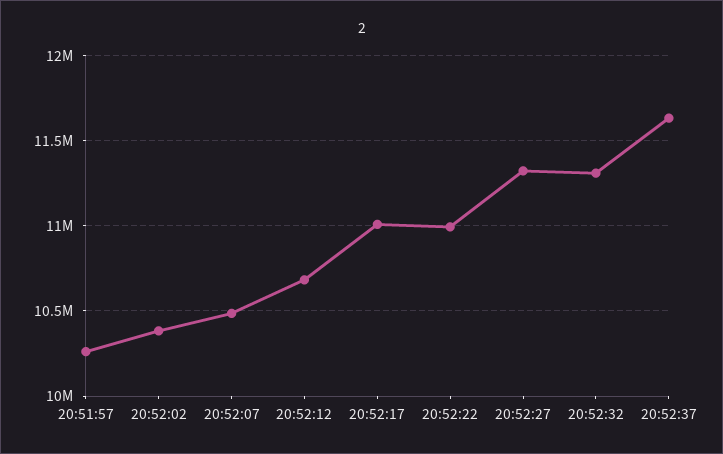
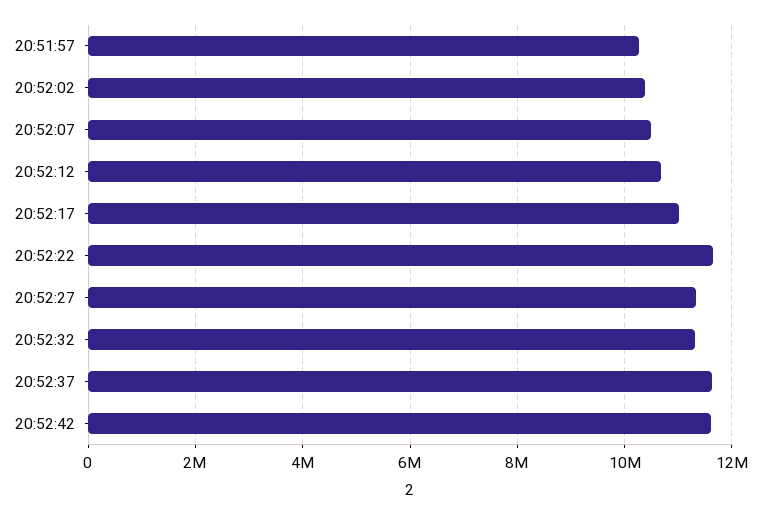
20:52:22: 11000000 -> 11600000
20:52:42: none -> 11600000

